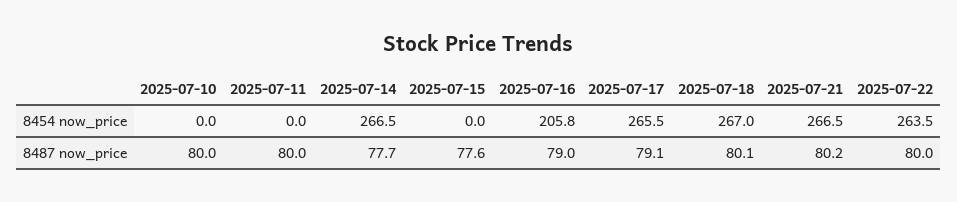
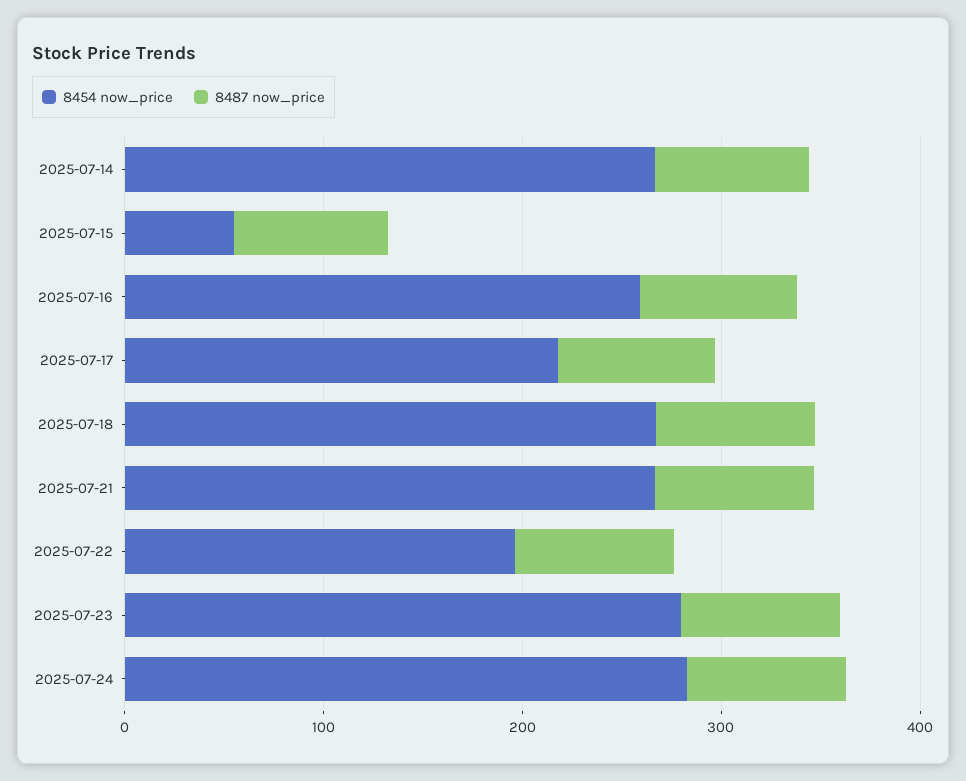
8454 now_price, 2025-07-10: 0 -> none
8454 now_price, 2025-07-11: 0 -> none
8454 now_price, 2025-07-15: 0 -> 60
8454 now_price, 2025-07-16: 205.8 -> 260
8454 now_price, 2025-07-17: 265.5 -> 220
8454 now_price, 2025-07-22: 263.5 -> 200
8487 now_price, 2025-07-10: 80 -> none
8487 now_price, 2025-07-11: 80 -> none
8454 now_price, 2025-07-23: none -> 280
8487 now_price, 2025-07-23: none -> 80
8454 now_price, 2025-07-24: none -> 280
8487 now_price, 2025-07-24: none -> 80

